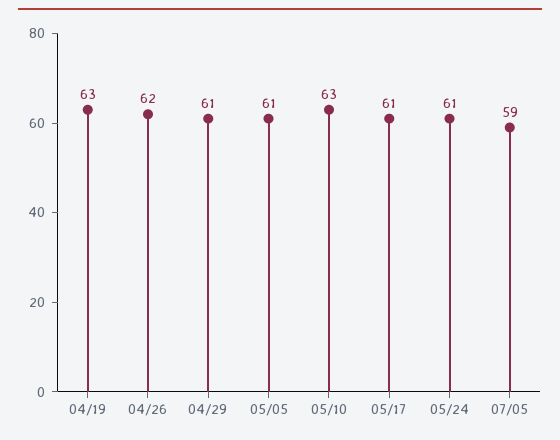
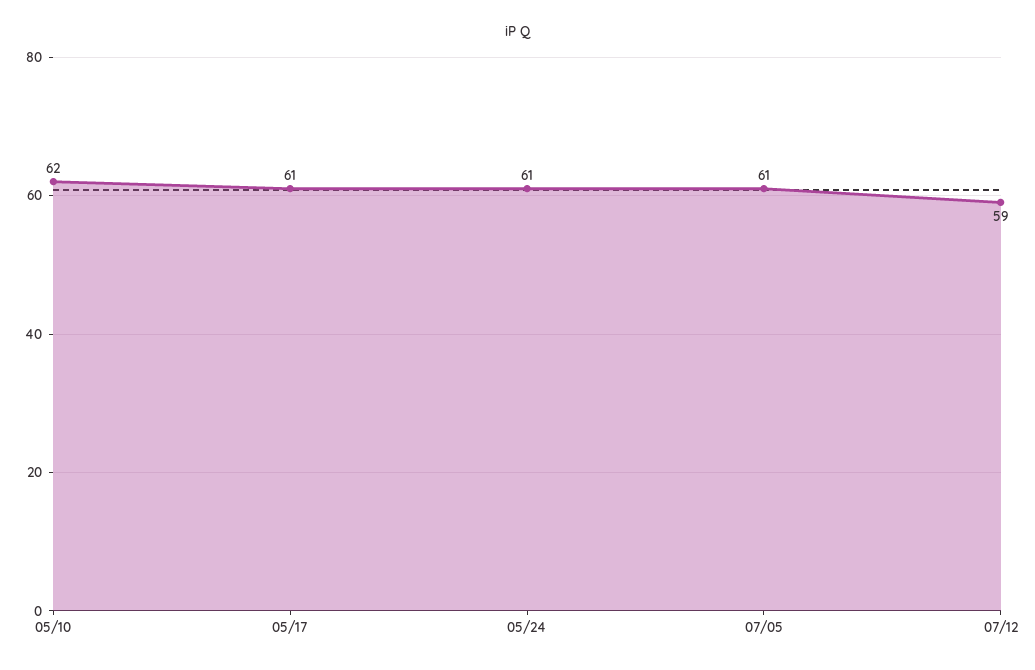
04/19: 63 -> none
04/26: 62 -> none
04/29: 61 -> none
05/05: 61 -> none
05/10: 63 -> 62
07/05: 59 -> 61
07/12: none -> 59

